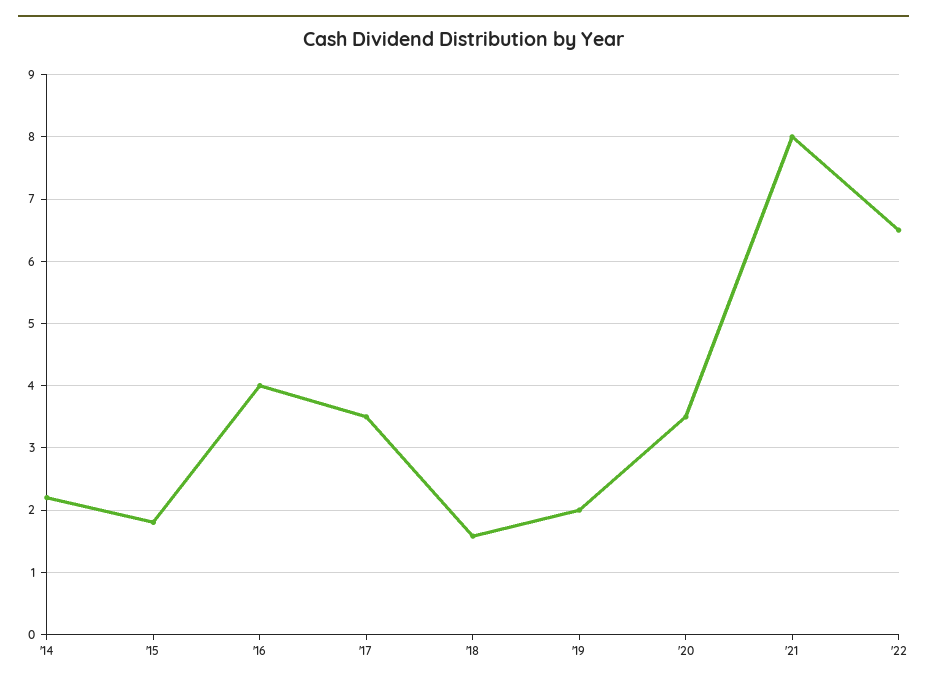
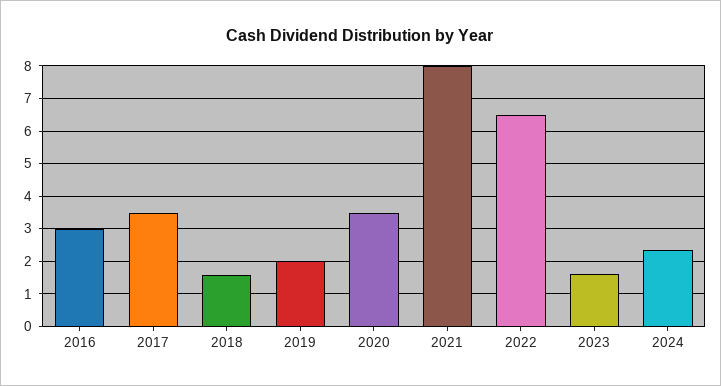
'14: 2.2 -> none
'15: 1.8 -> none
'16: 4 -> 3
2023: none -> 1.6
2024: none -> 2.4

